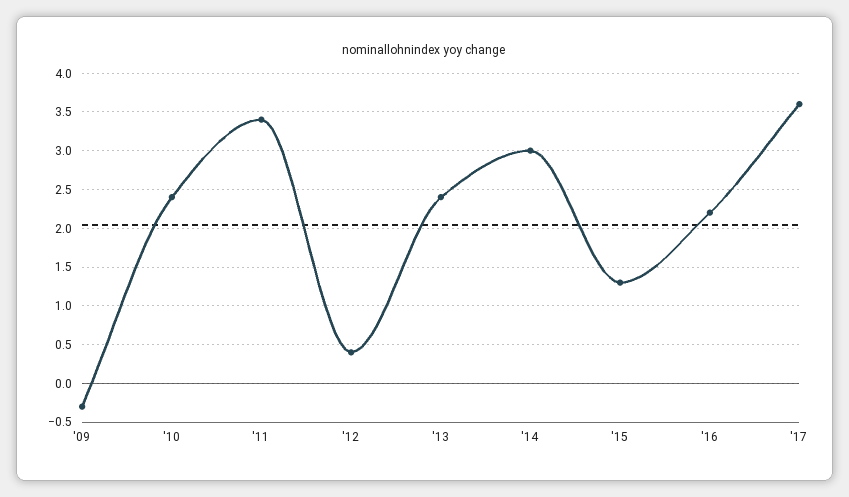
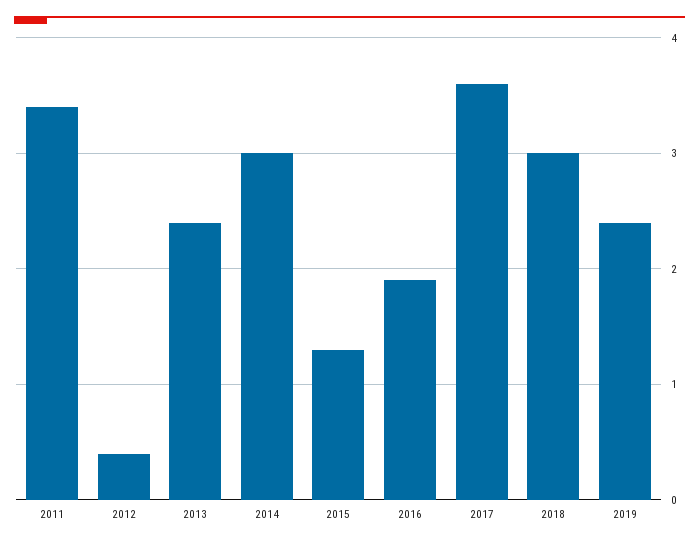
'09: -0.3 -> none
'10: 2.4 -> none
'16: 2.2 -> 1.9
2018: none -> 3
2019: none -> 2.4

